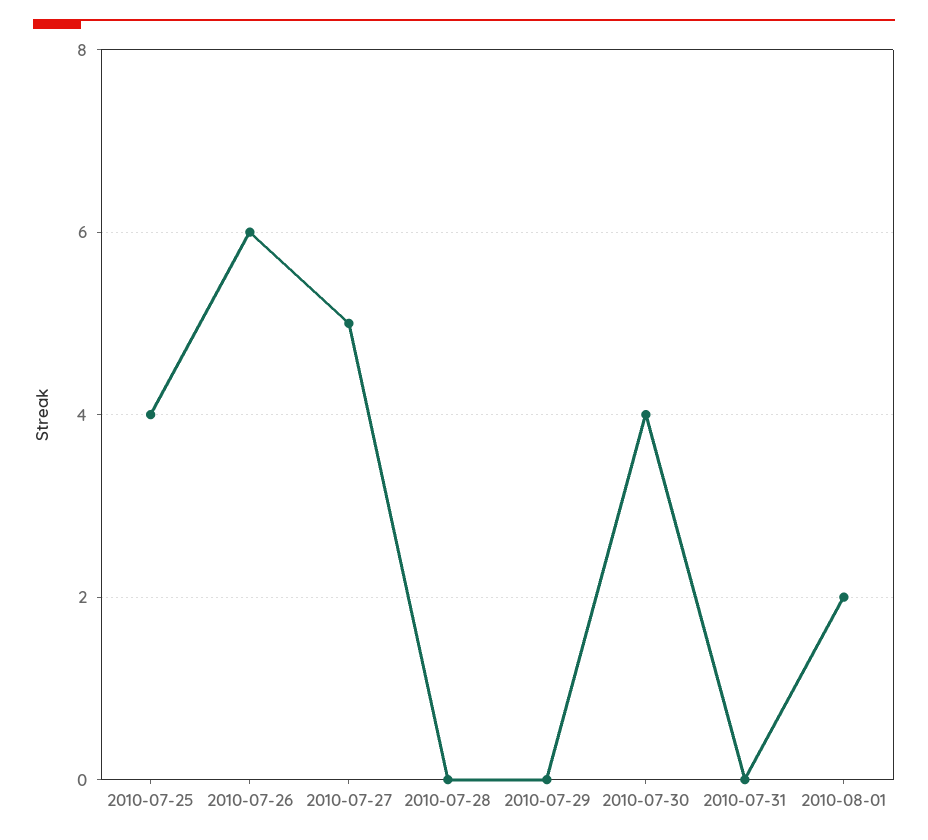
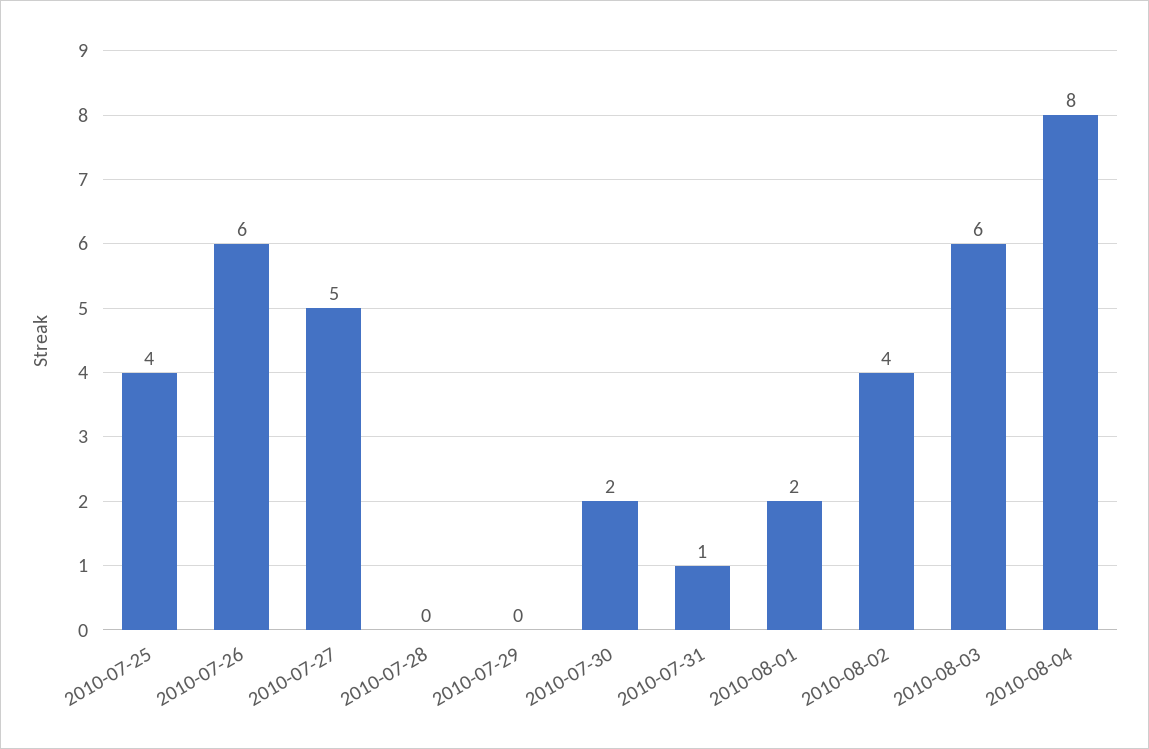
2010-07-30: 4 -> 2
2010-07-31: 0 -> 1
2010-08-02: none -> 4
2010-08-03: none -> 6
2010-08-04: none -> 8

